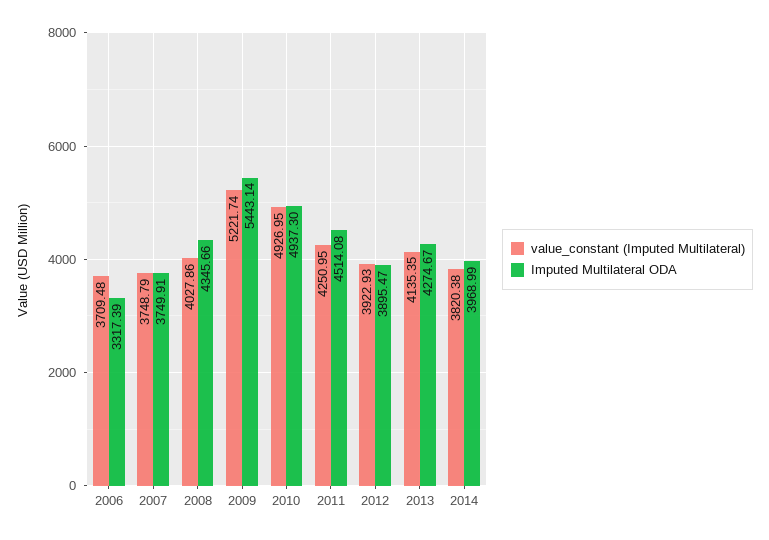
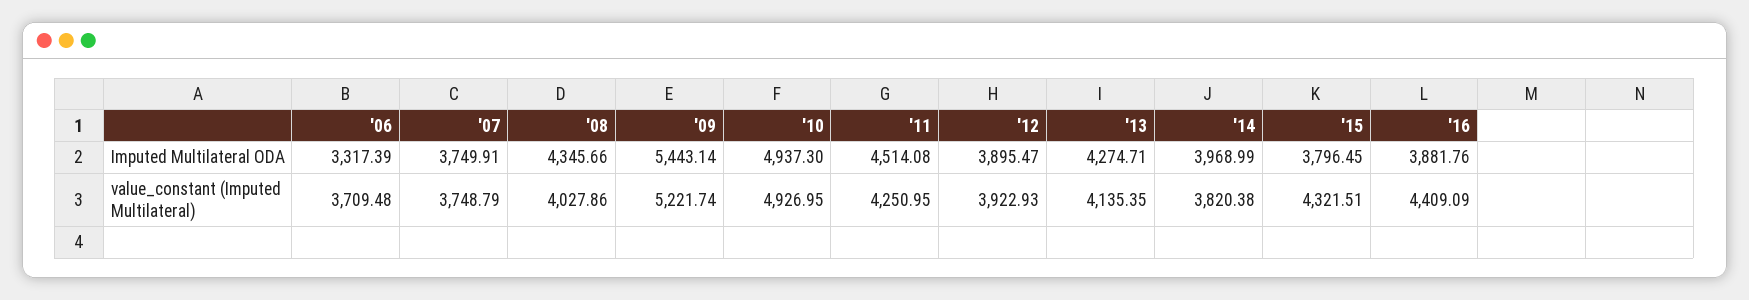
Imputed Multilateral ODA, 2013: 4274.67 -> 4274.71
Imputed Multilateral ODA, '15: none -> 3796.45
Imputed Multilateral ODA, '16: none -> 3881.76
value_constant (Imputed Multilateral), '15: none -> 4321.51
value_constant (Imputed Multilateral), '16: none -> 4409.09

